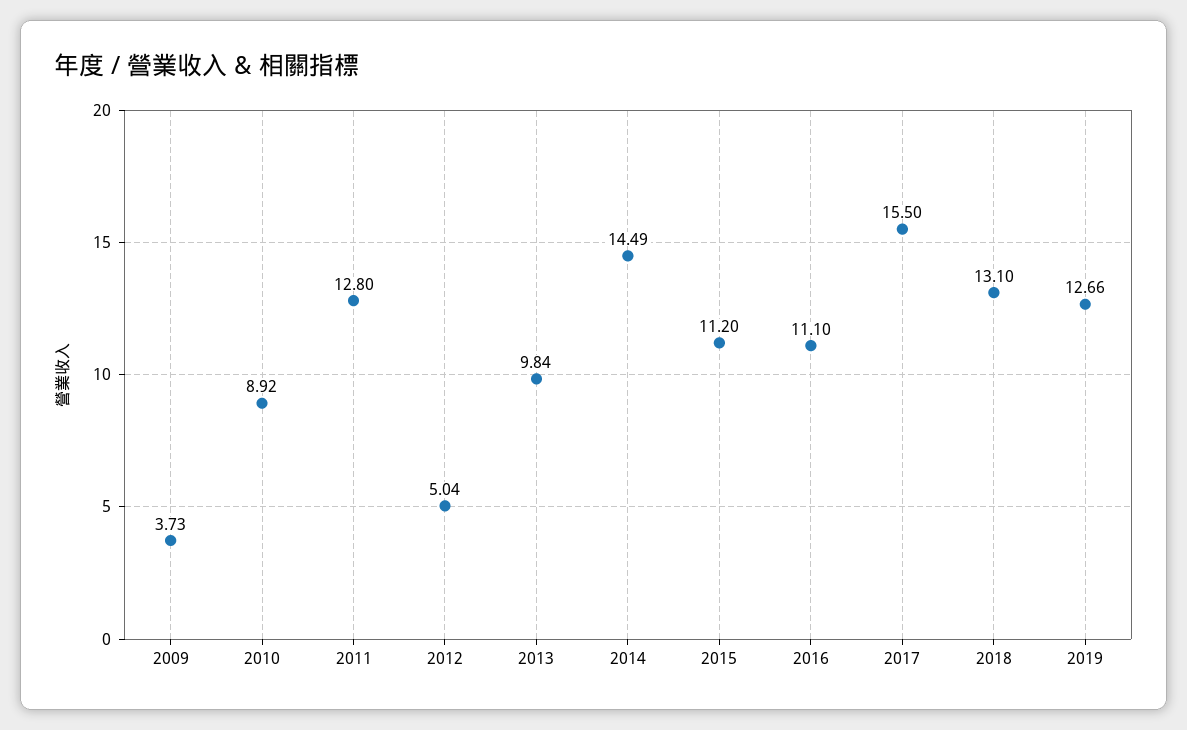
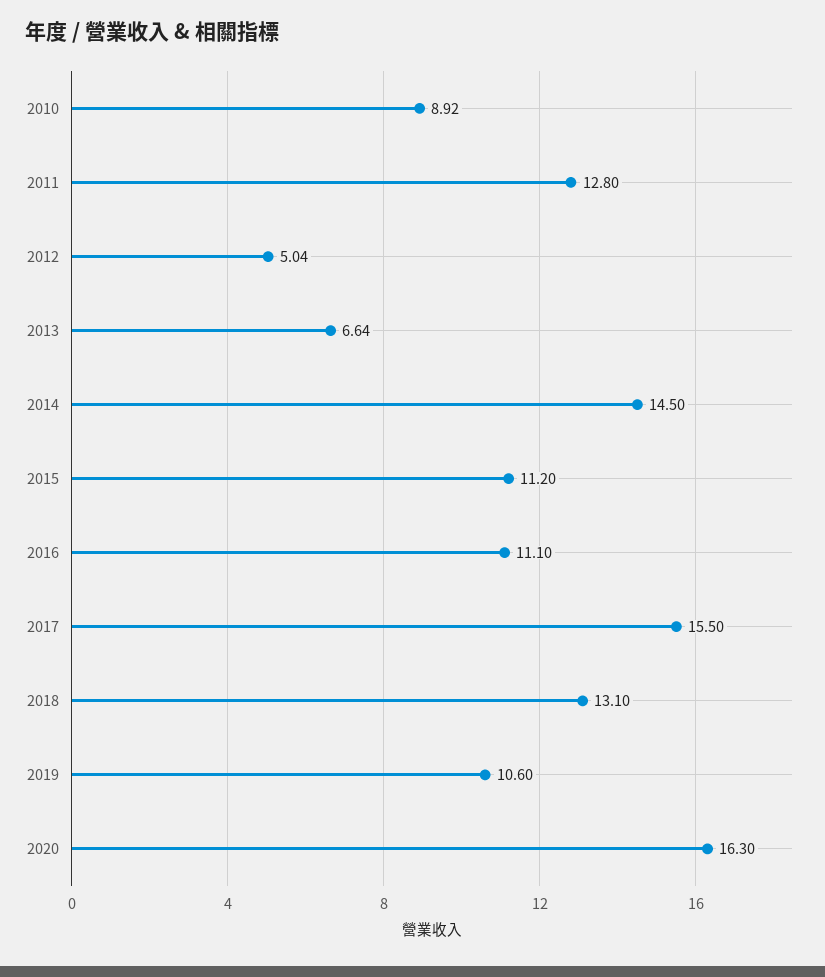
2009: 3.73 -> none
2013: 9.84 -> 6.64
2014: 14.49 -> 14.5
2019: 12.66 -> 10.6
2020: none -> 16.3

